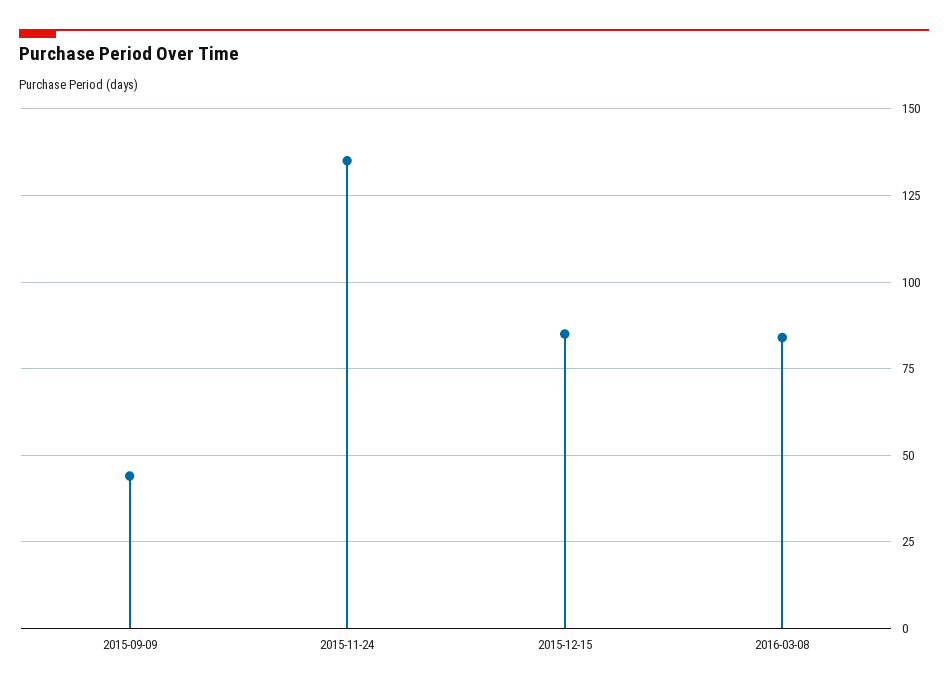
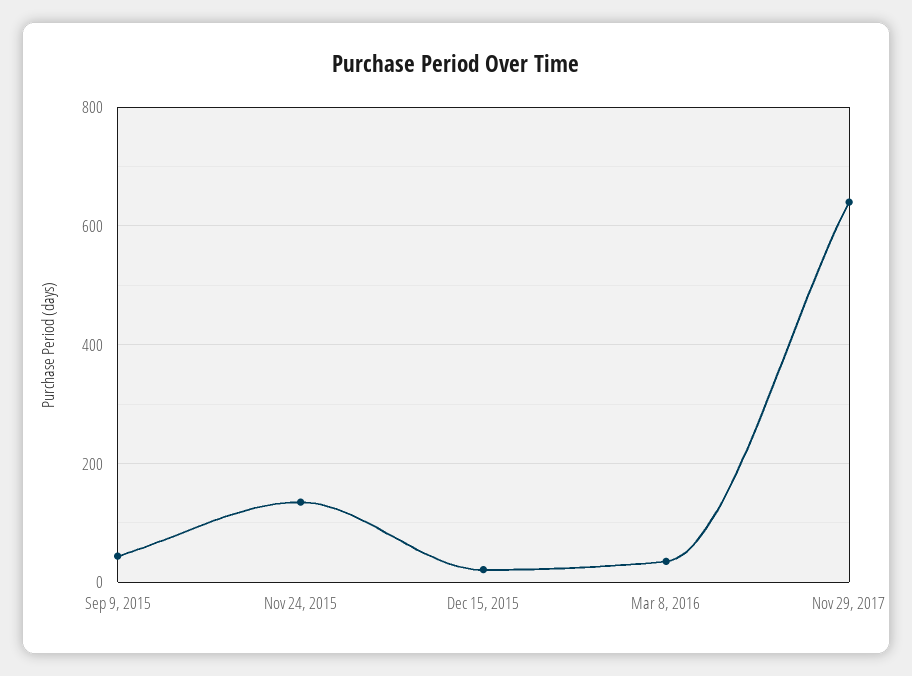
2015-12-15: 85 -> 20
2016-03-08: 85 -> 40
Nov 29, 2017: none -> 640

